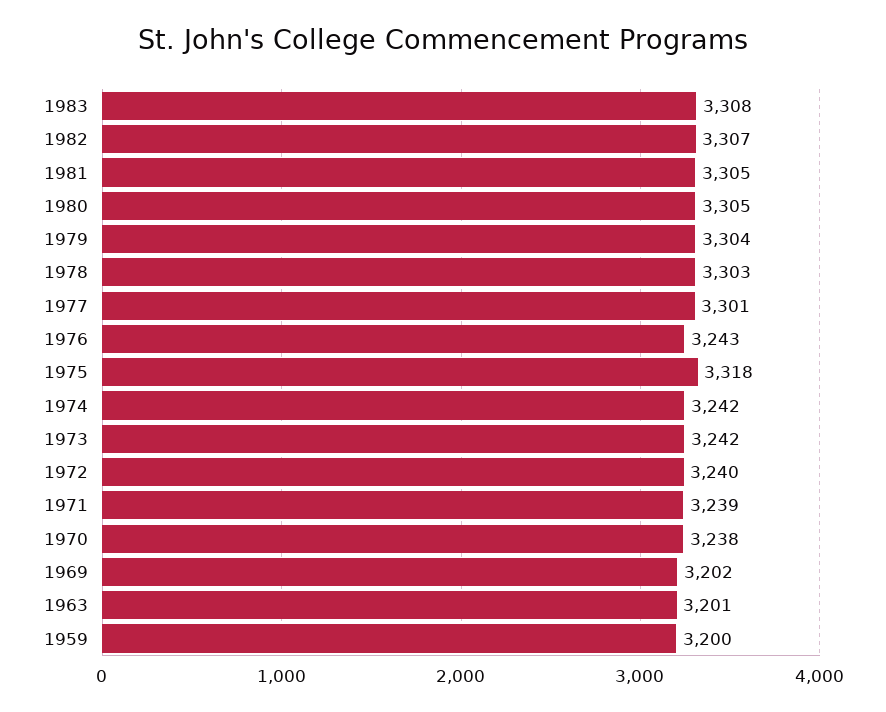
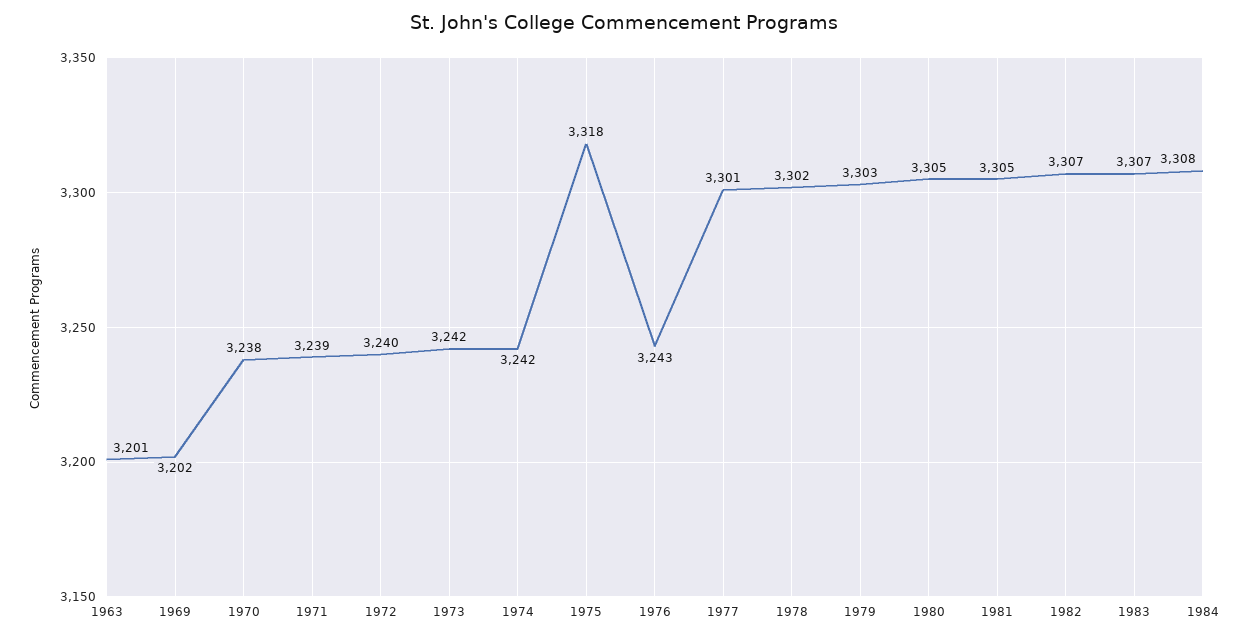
1983: 3308 -> 3307
1979: 3304 -> 3303
1978: 3303 -> 3302
1959: 3200 -> none
1984: none -> 3308

